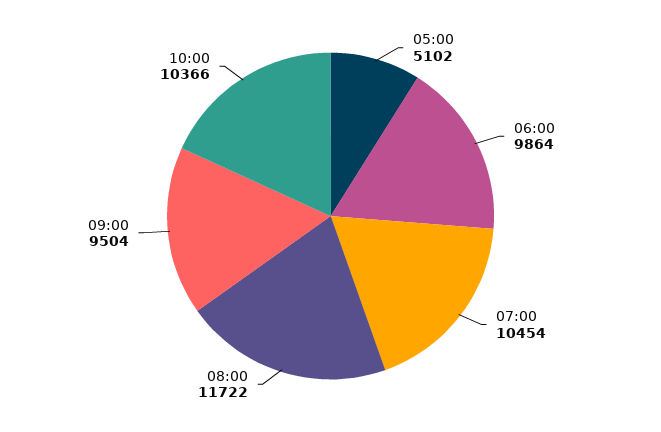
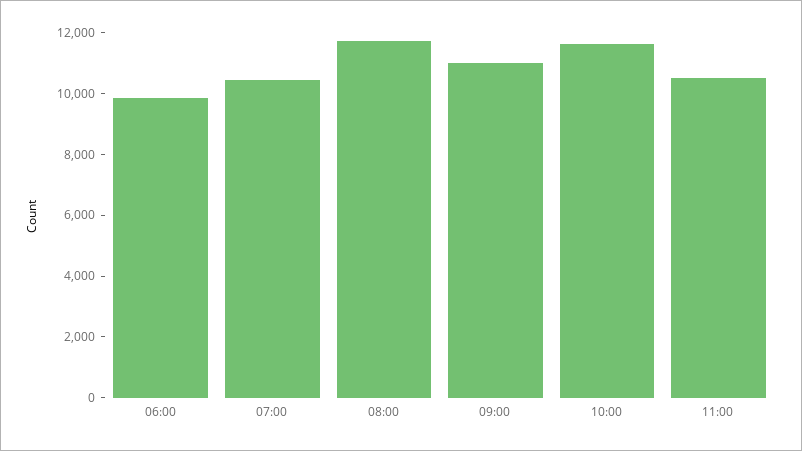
05:00: 5102 -> none
09:00: 9504 -> 11000
10:00: 10366 -> 11500
11:00: none -> 10500

